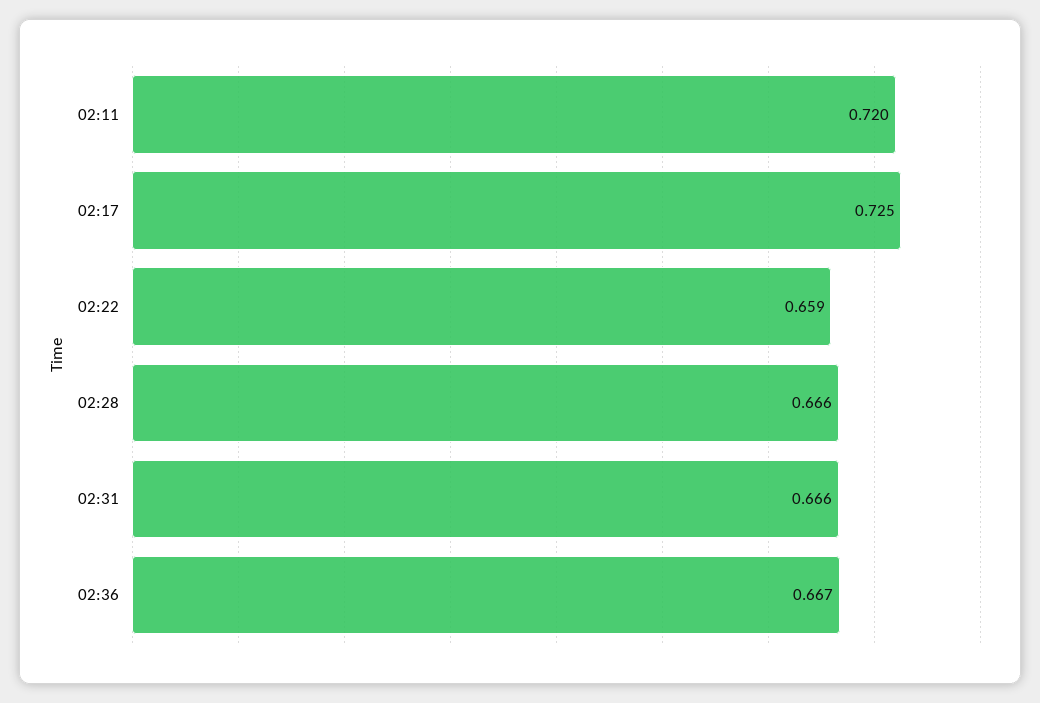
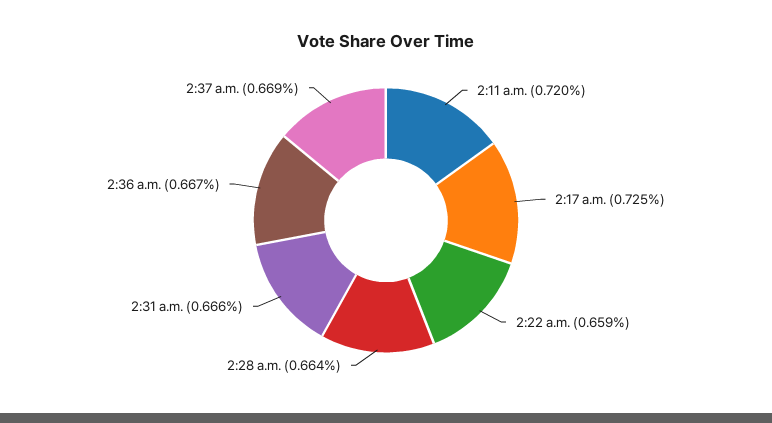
02:28: 0.666 -> 0.664
2:37 a.m.: none -> 0.669

